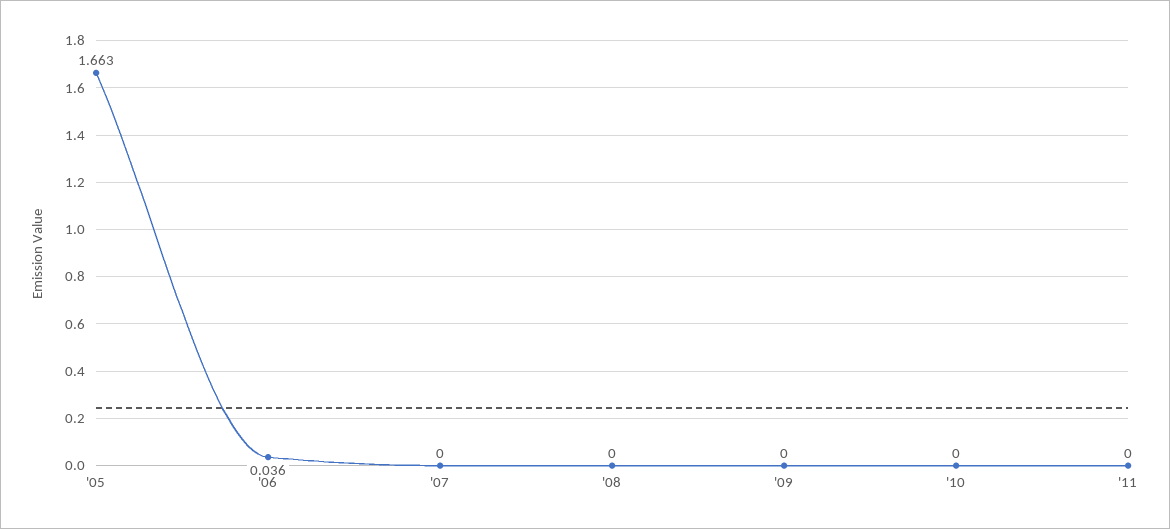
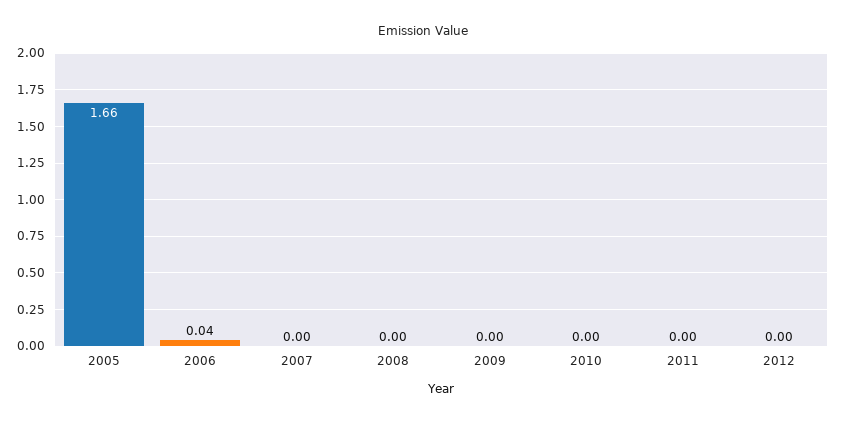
2012: none -> 0

